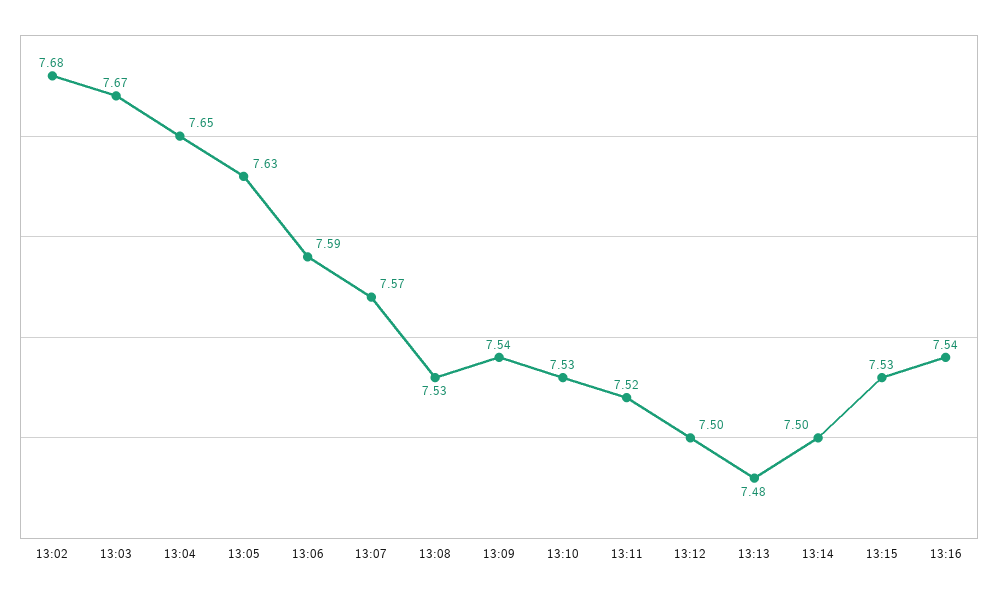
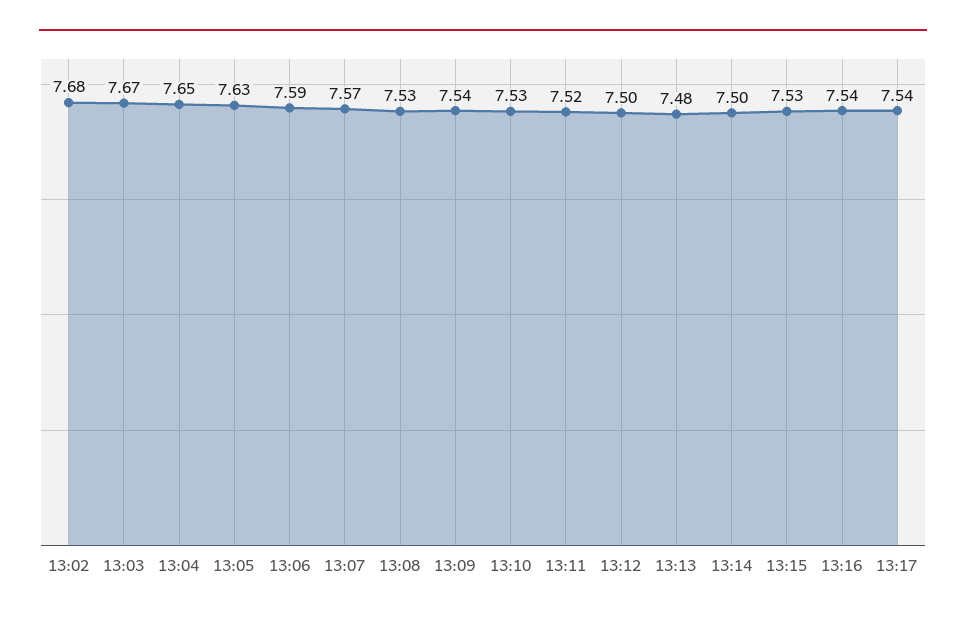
13:17: none -> 7.54

